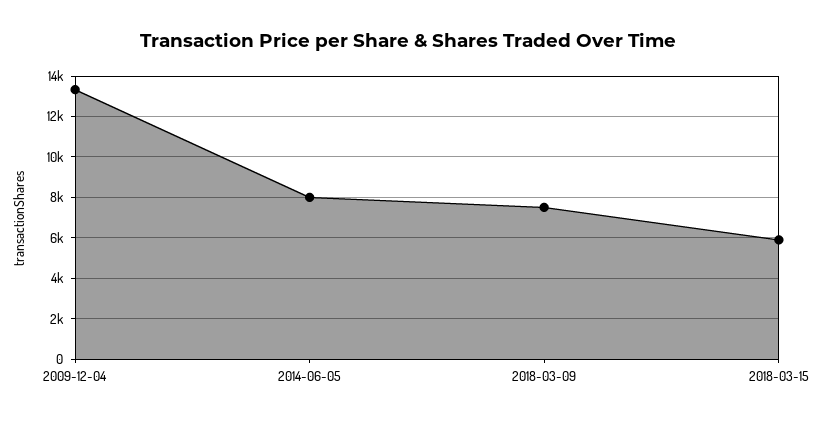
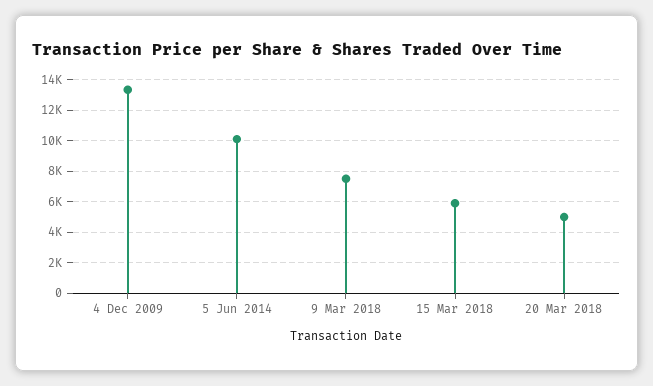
2014-06-05: 8000 -> 10000
20 Mar 2018: none -> 5000

